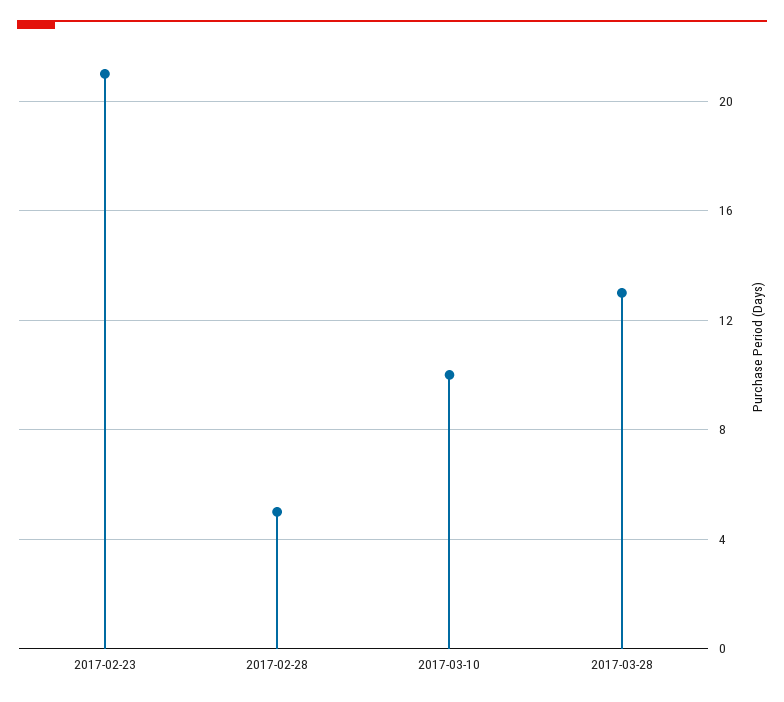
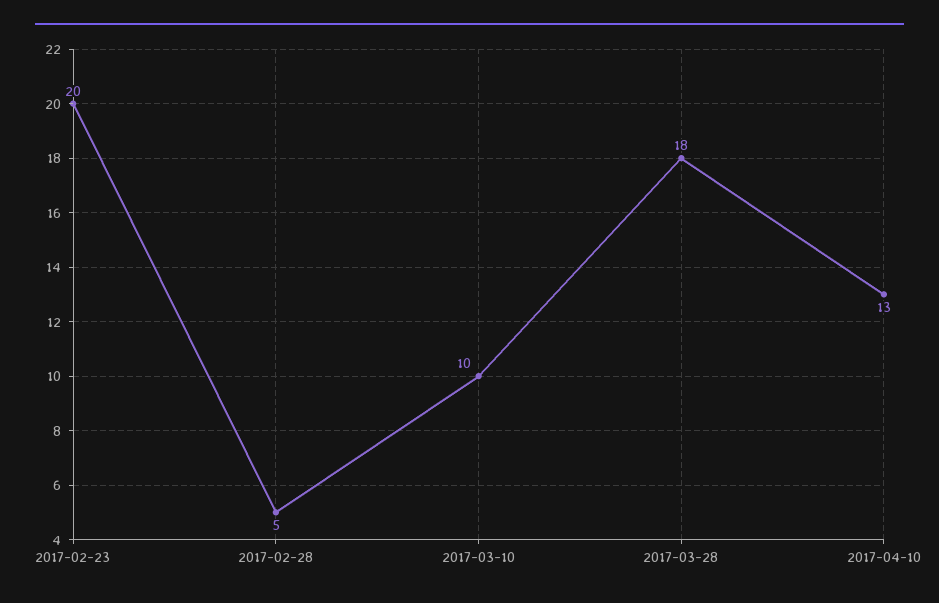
2017-02-23: 21 -> 20
2017-03-28: 13 -> 18
2017-04-10: none -> 13

